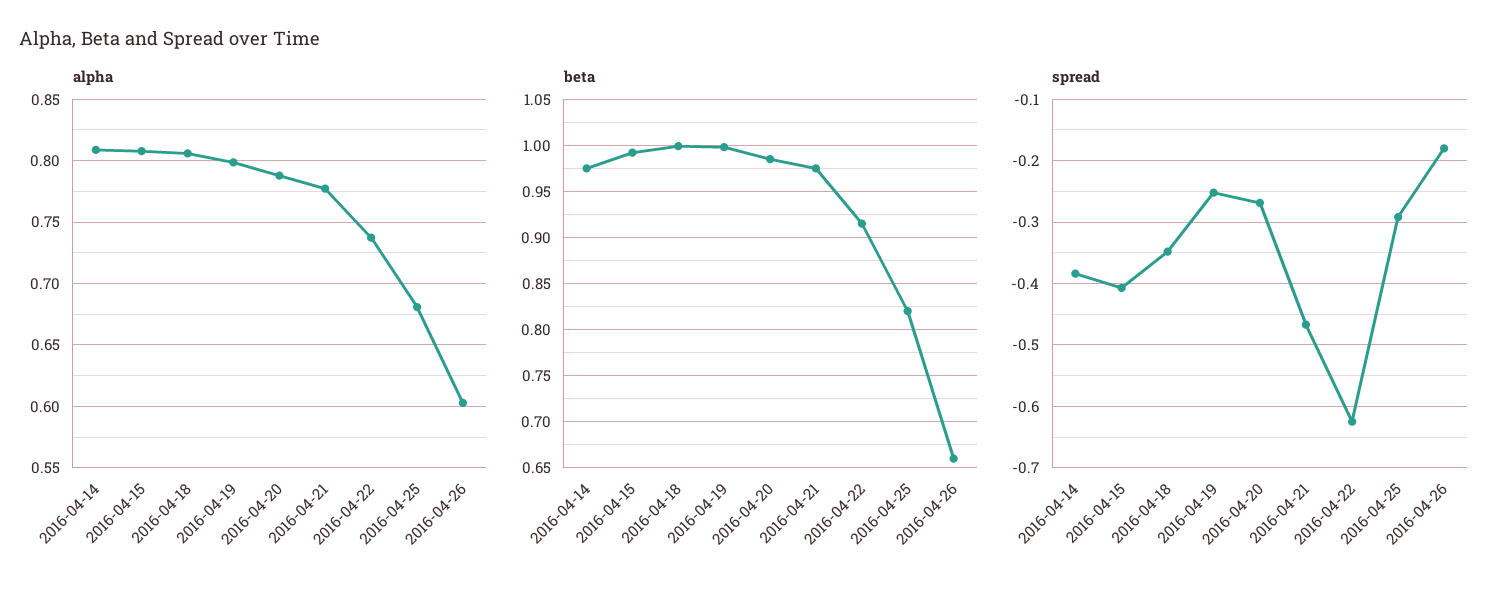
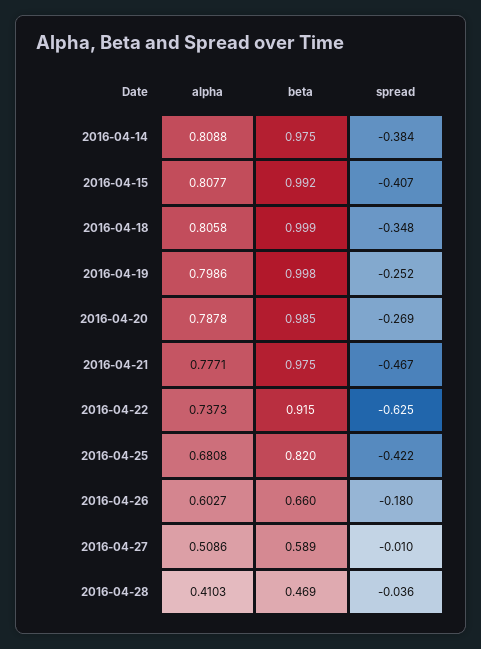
spread, 2016-04-25: -0.29 -> -0.422
alpha, 2016-04-27: none -> 0.5086
beta, 2016-04-27: none -> 0.589
spread, 2016-04-27: none -> -0.01
alpha, 2016-04-28: none -> 0.4103
beta, 2016-04-28: none -> 0.469
spread, 2016-04-28: none -> -0.036

